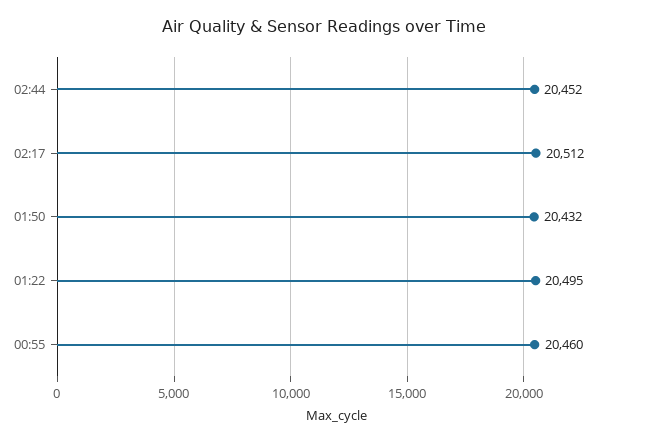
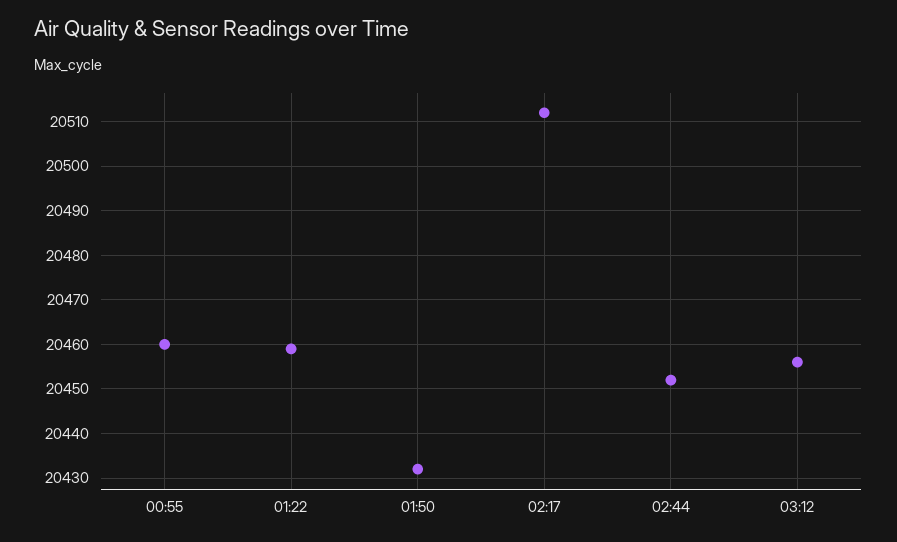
01:22: 20495 -> 20460
03:12: none -> 20455

